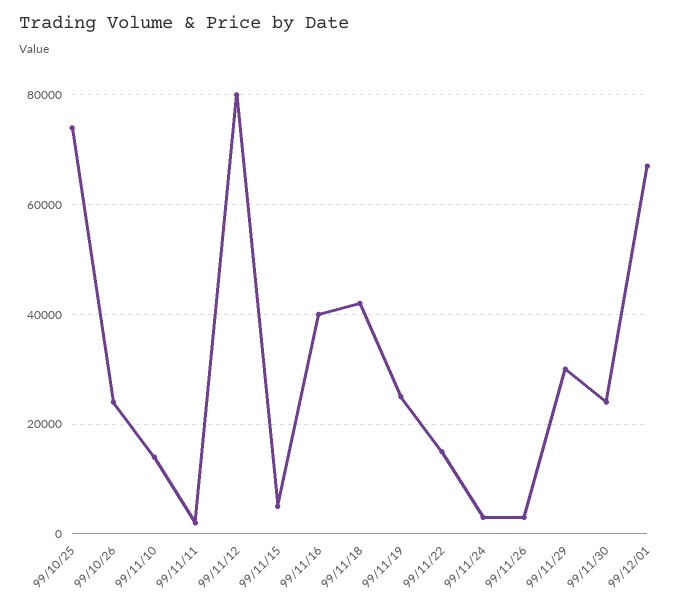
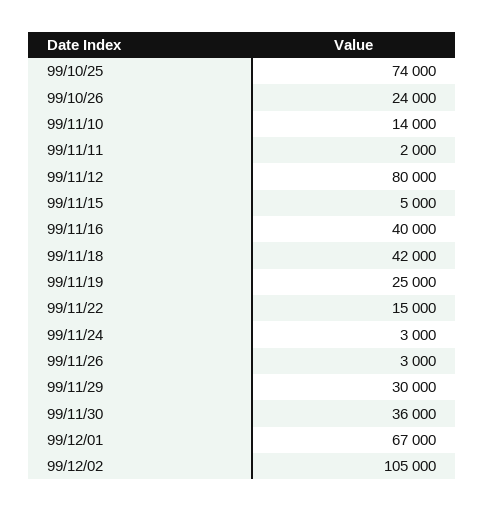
99/11/30: 24000 -> 36000
99/12/02: none -> 105000

